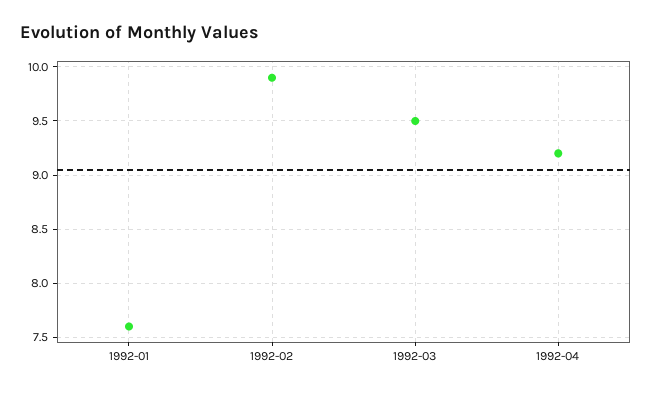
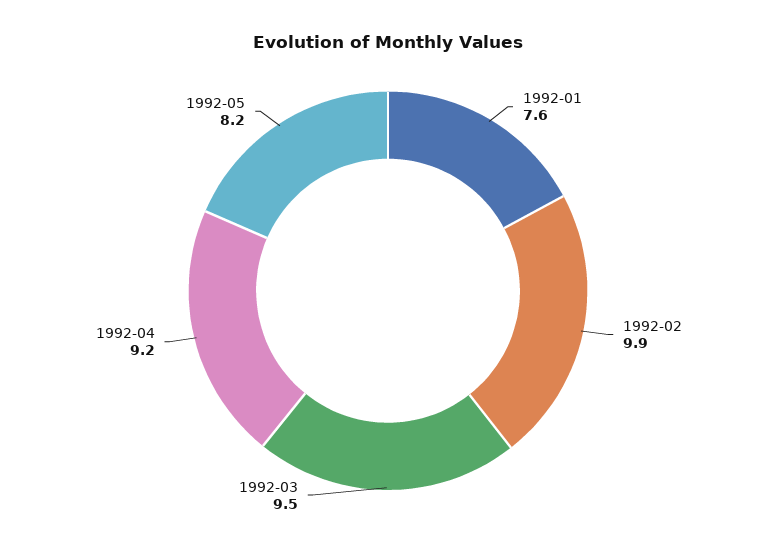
1992-05: none -> 8.2

